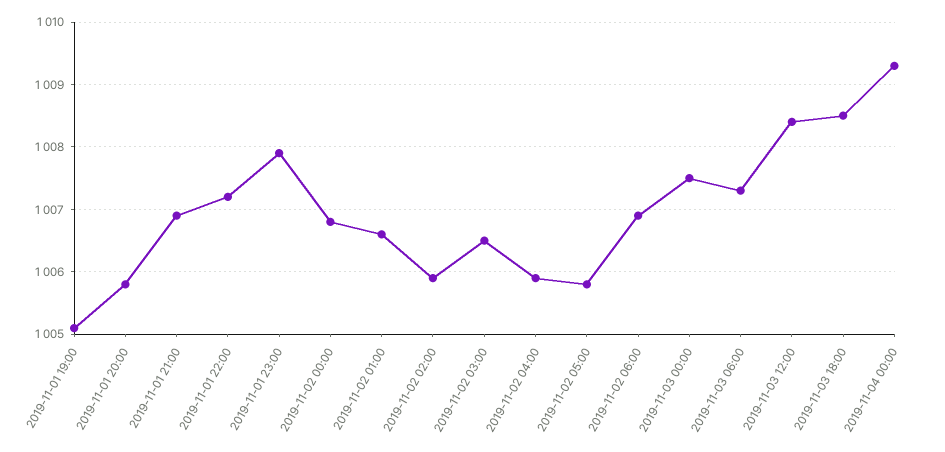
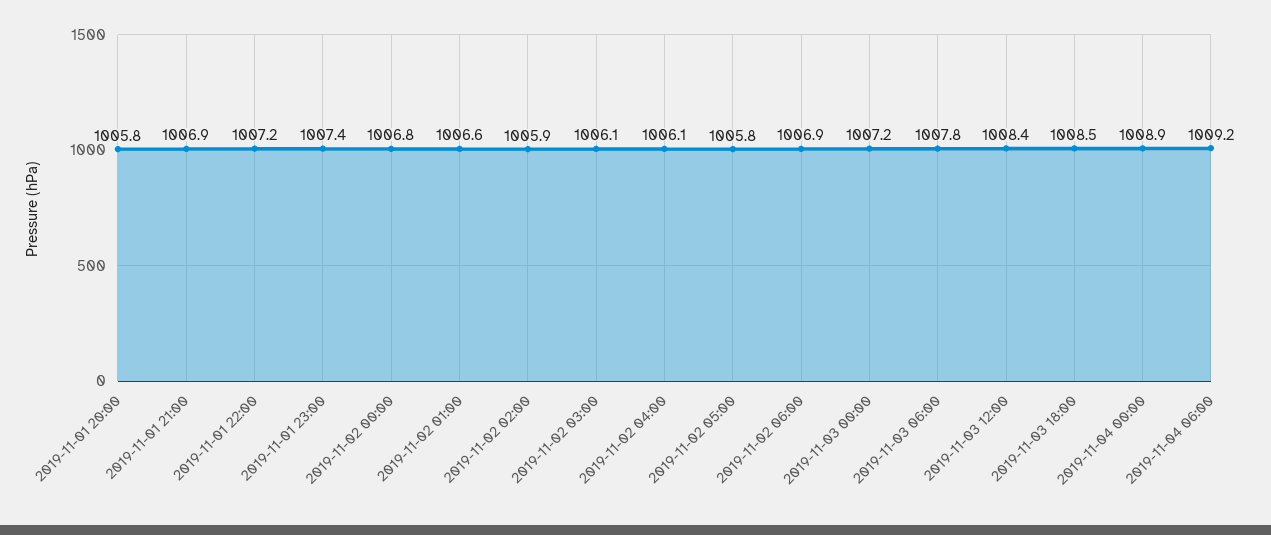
2019-11-01 19:00: 1005.1 -> none
2019-11-01 23:00: 1007.9 -> 1007.4
2019-11-02 03:00: 1006.5 -> 1006.1
2019-11-02 04:00: 1005.9 -> 1006.1
2019-11-03 00:00: 1007.5 -> 1007.2
2019-11-03 06:00: 1007.3 -> 1007.8
2019-11-04 00:00: 1009.3 -> 1008.9
2019-11-04 06:00: none -> 1009.2

